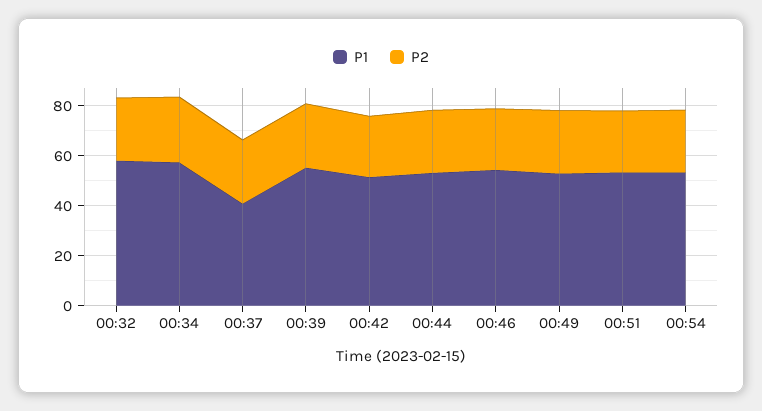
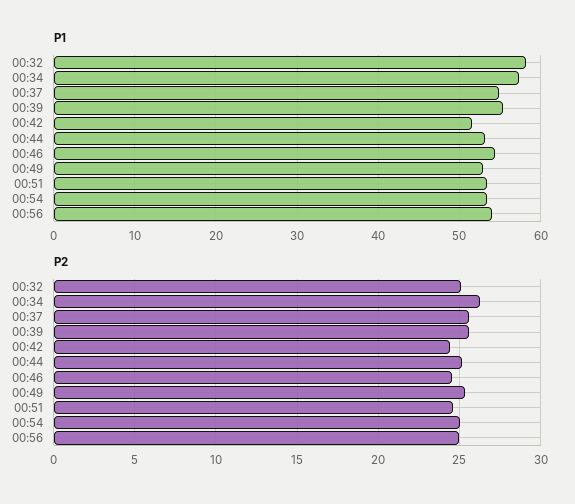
P1, 00:37: 40 -> 55
P1, 00:56: none -> 54
P2, 00:56: none -> 25

